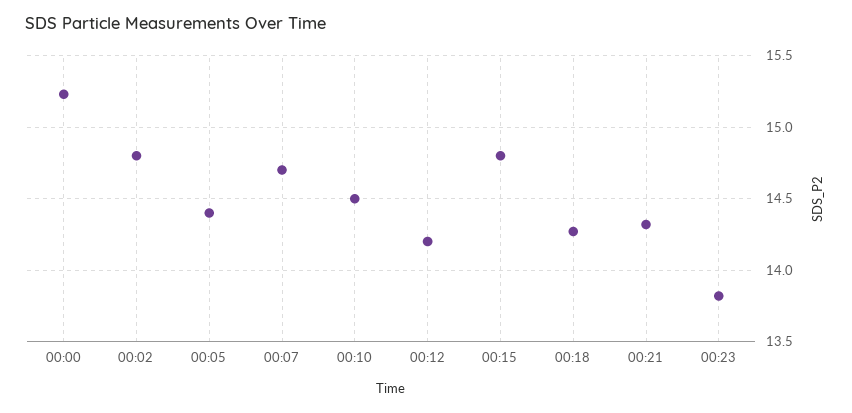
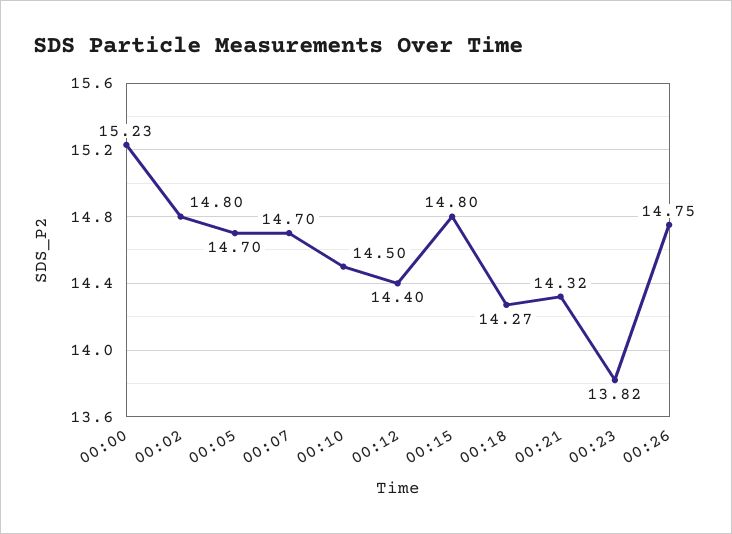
00:05: 14.4 -> 14.7
00:12: 14.2 -> 14.4
00:26: none -> 14.75

